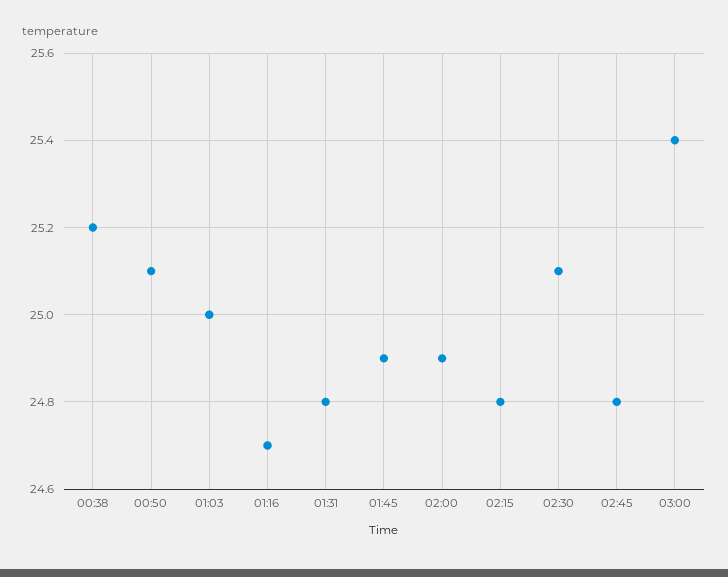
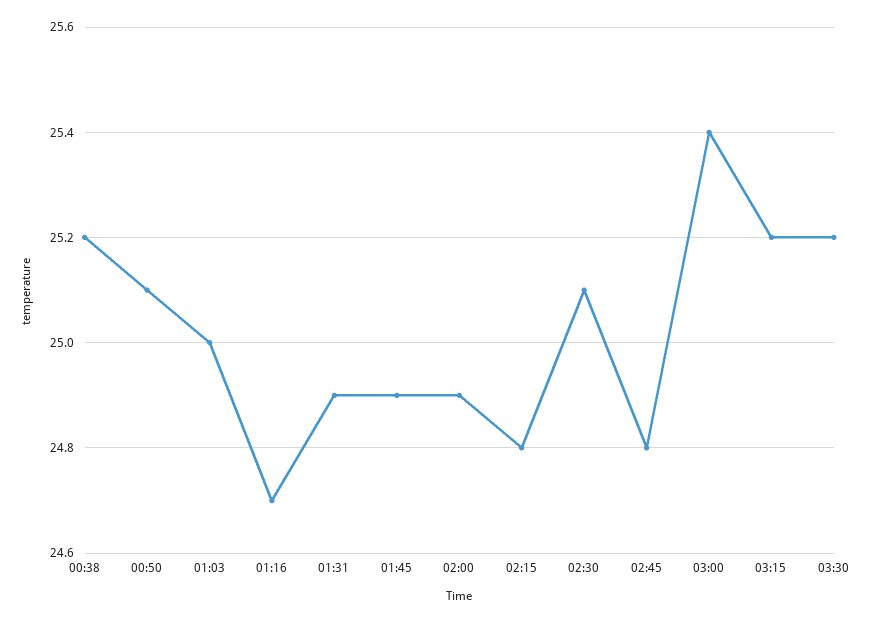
01:31: 24.8 -> 24.9
03:15: none -> 25.2
03:30: none -> 25.2

